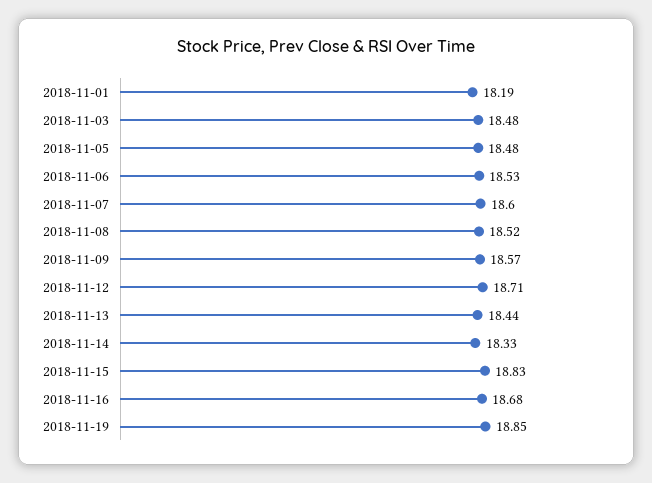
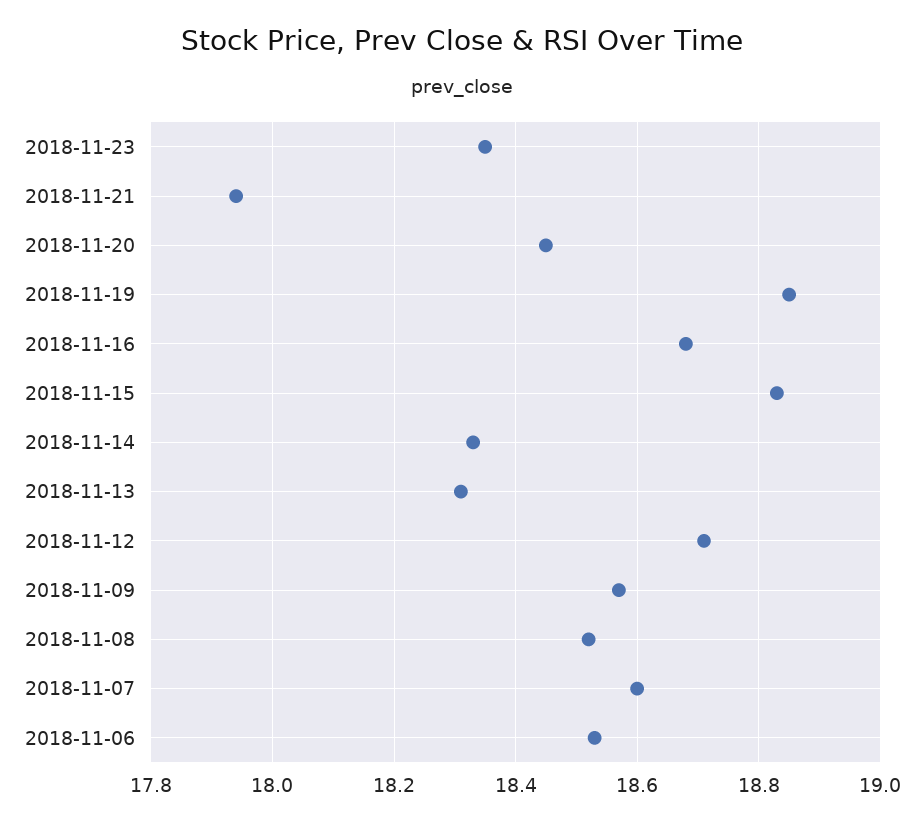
2018-11-01: 18.19 -> none
2018-11-03: 18.48 -> none
2018-11-05: 18.48 -> none
2018-11-13: 18.44 -> 18.3
2018-11-23: none -> 18.35
2018-11-21: none -> 17.95
2018-11-20: none -> 18.45

